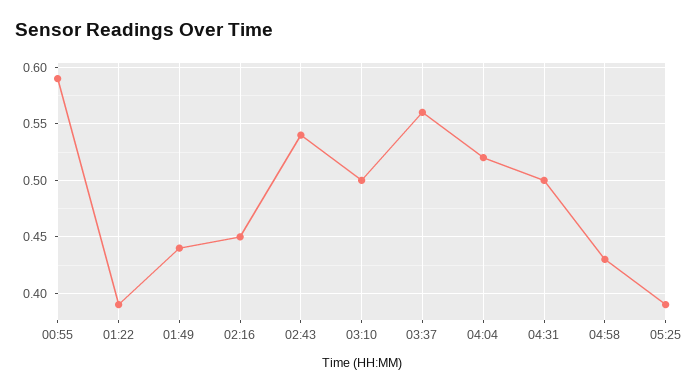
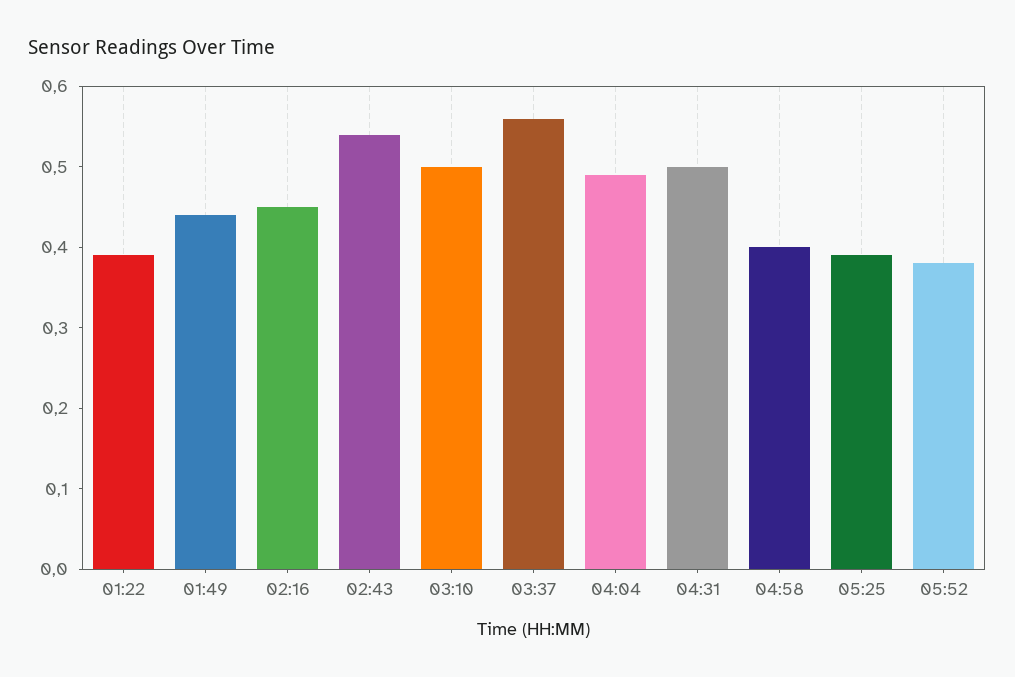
00:55: 0.59 -> none
04:04: 0.52 -> 0.49
04:58: 0.43 -> 0.4
05:52: none -> 0.38

